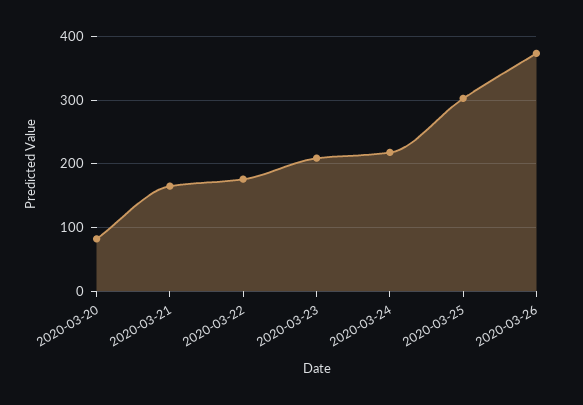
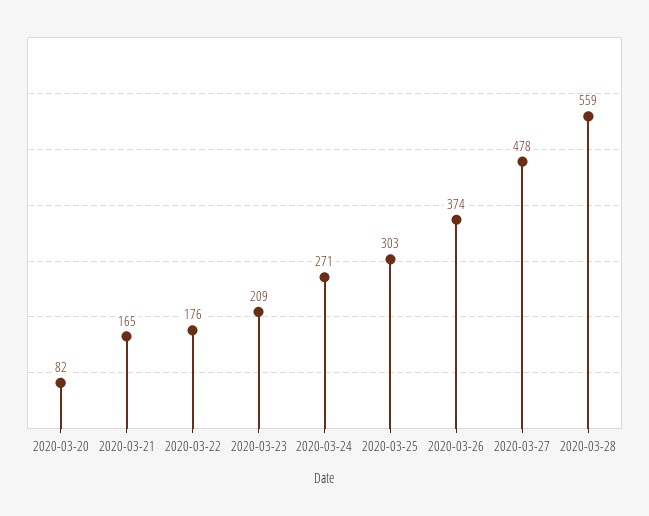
2020-03-24: 220 -> 271
2020-03-27: none -> 478
2020-03-28: none -> 559

